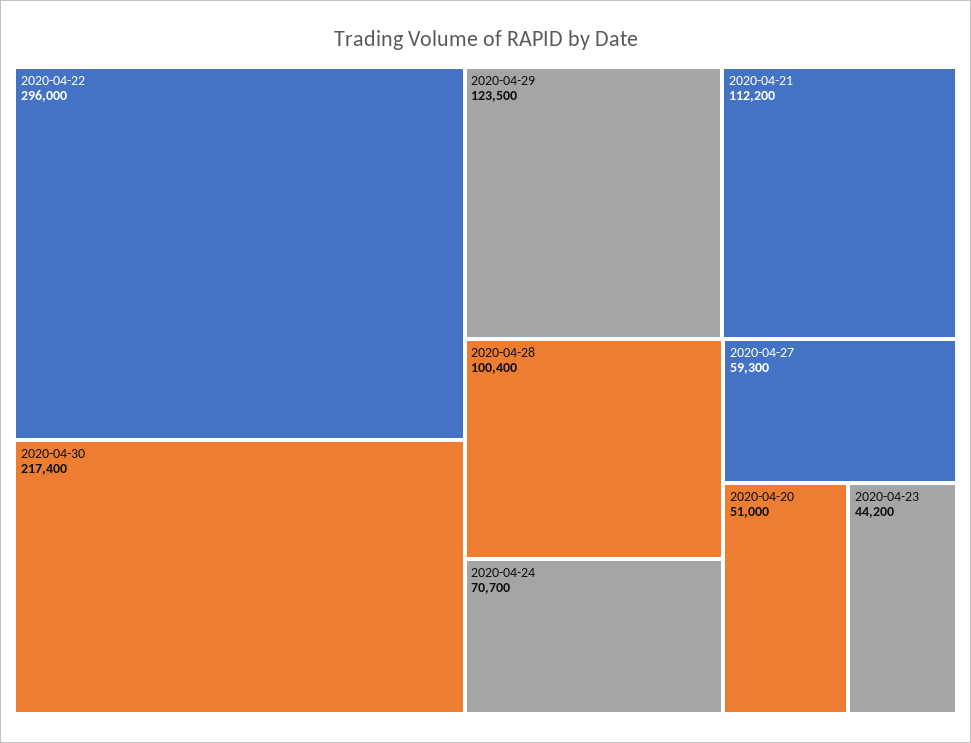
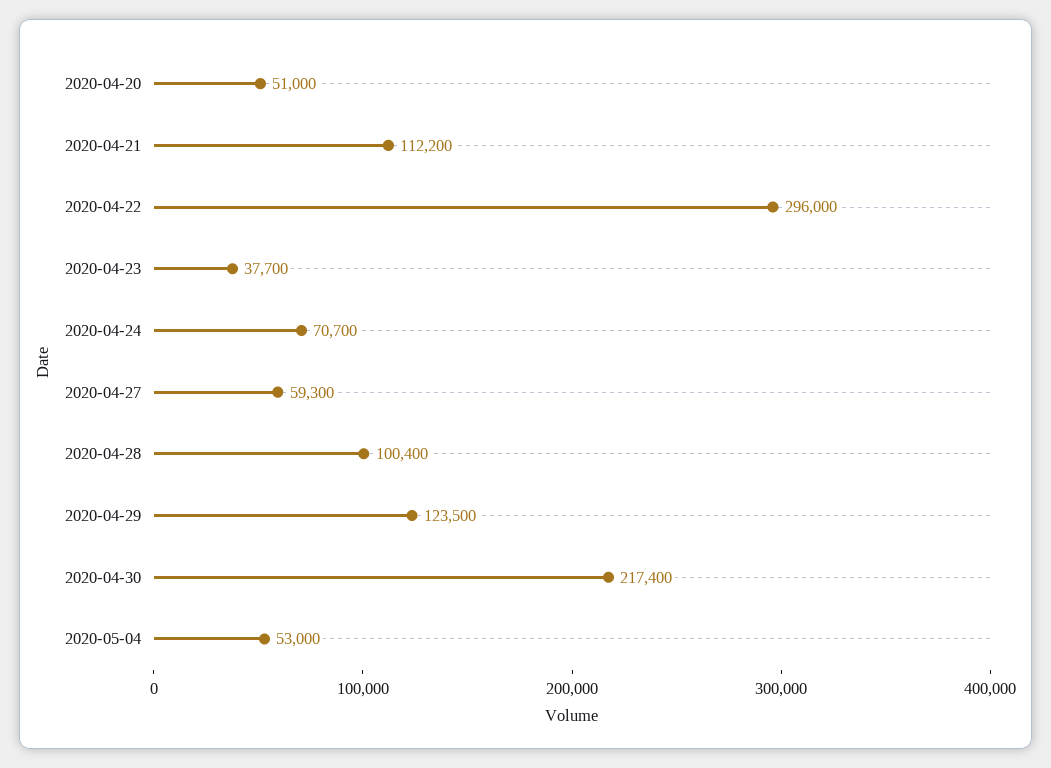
2020-04-23: 44200 -> 37700
2020-05-04: none -> 53000

